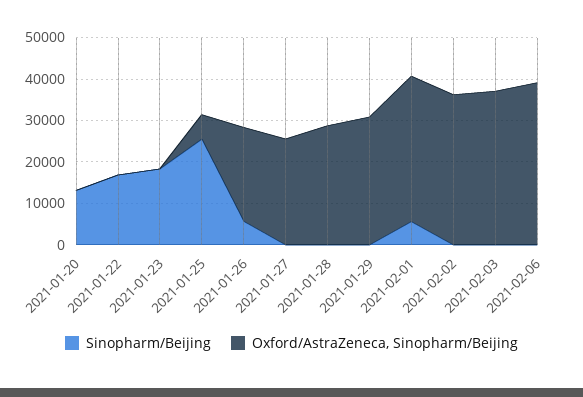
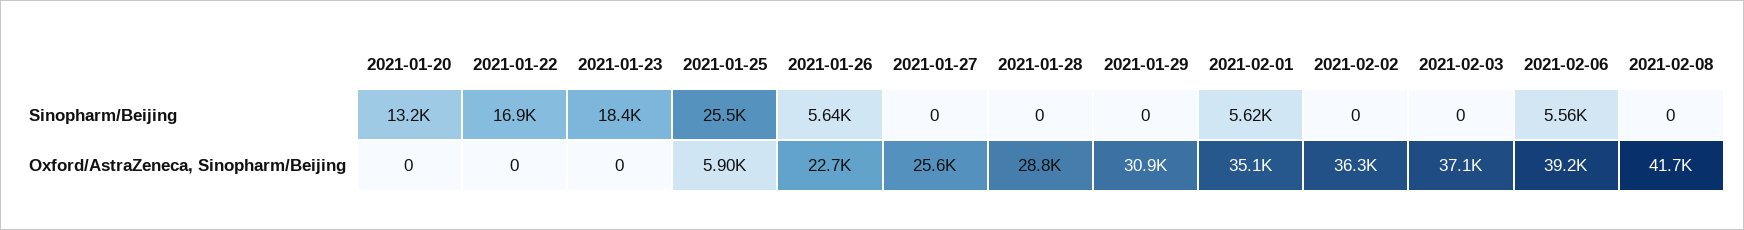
Sinopharm/Beijing, 2021-02-06: 0 -> 5560
Sinopharm/Beijing, 2021-02-08: none -> 0
Oxford/AstraZeneca, Sinopharm/Beijing, 2021-02-08: none -> 41700

